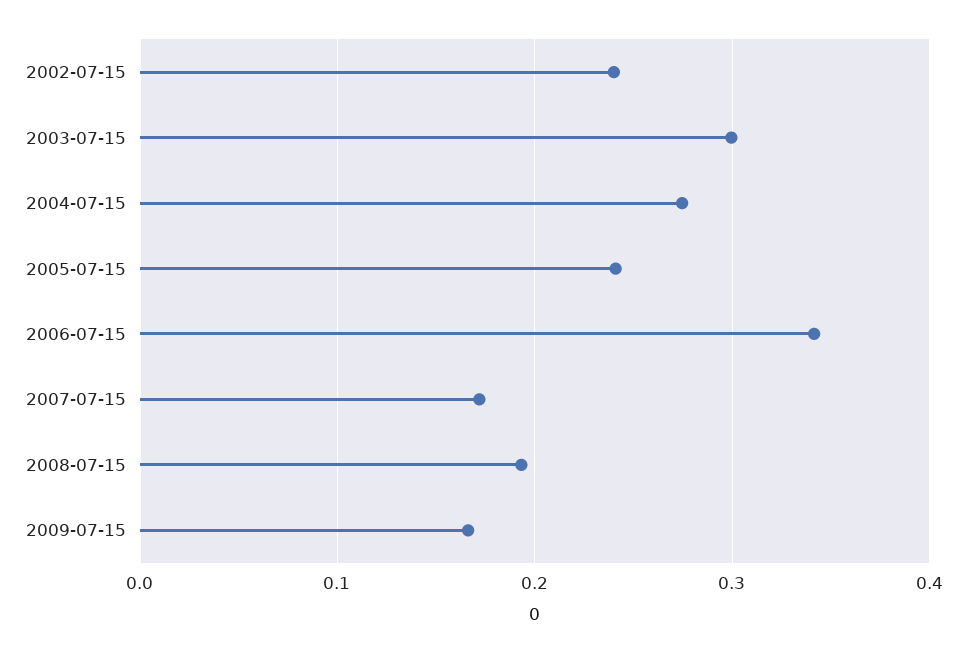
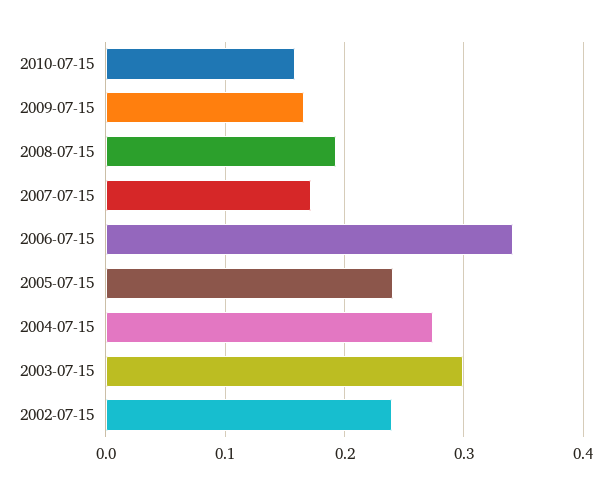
2010-07-15: none -> 0.16

